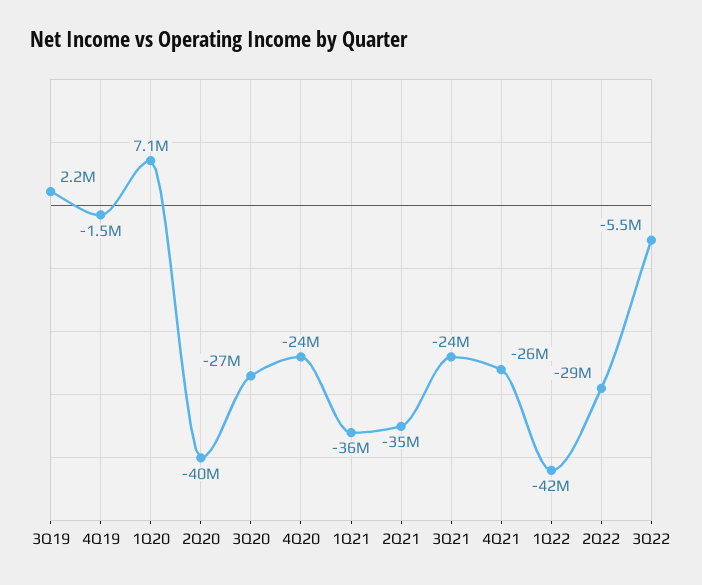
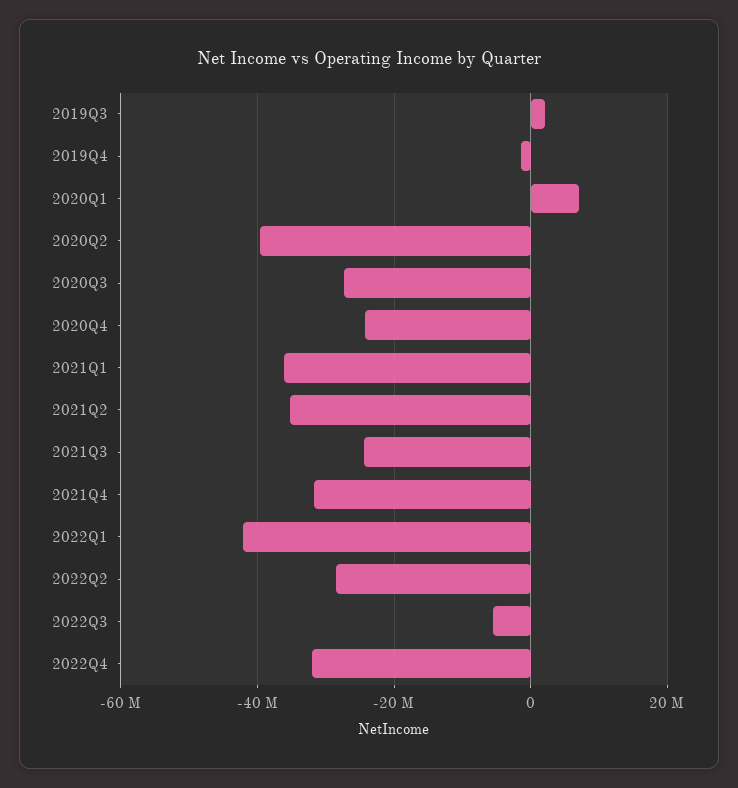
4Q21: -26000000 -> -32000000
2022Q4: none -> -32000000

